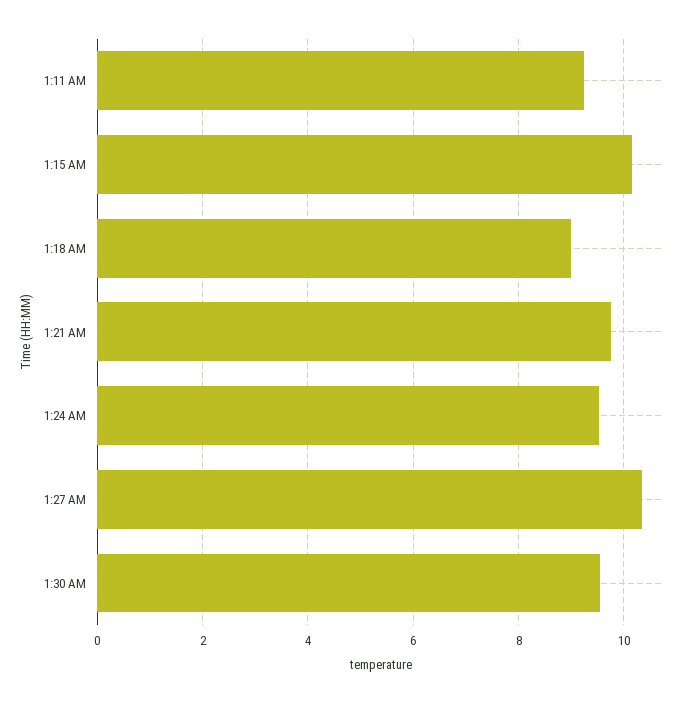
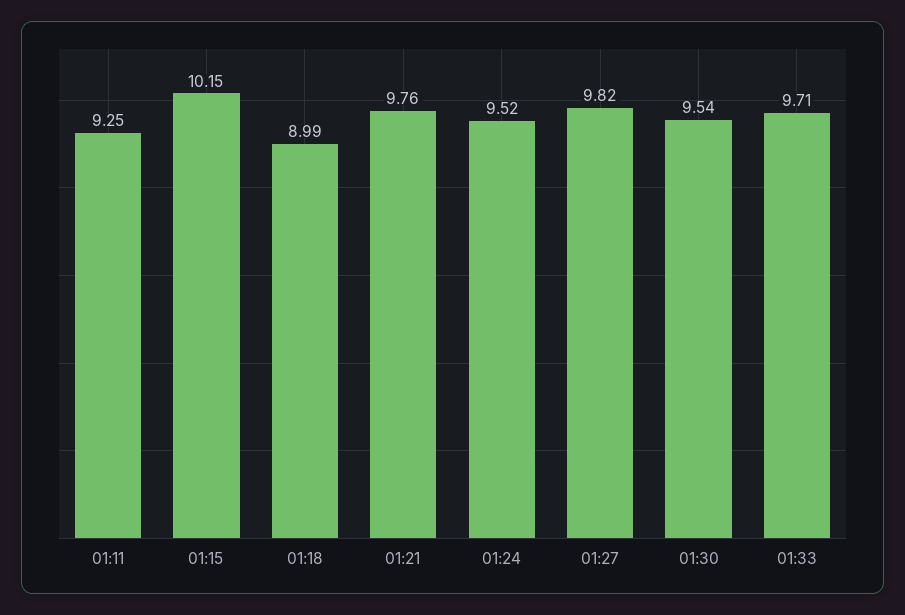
1:27 AM: 10.4 -> 9.82
01:33: none -> 9.71

